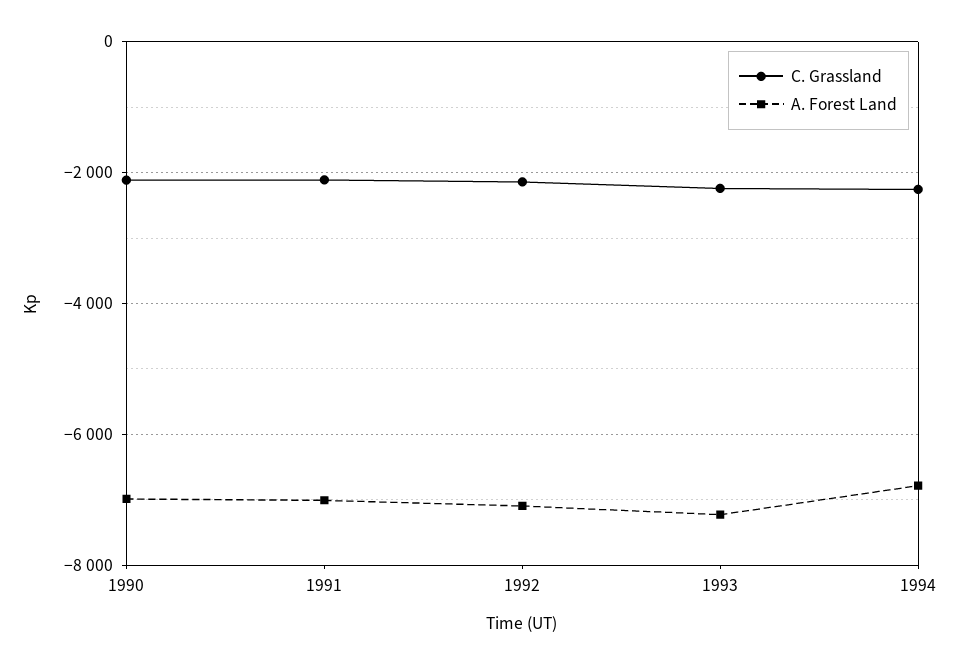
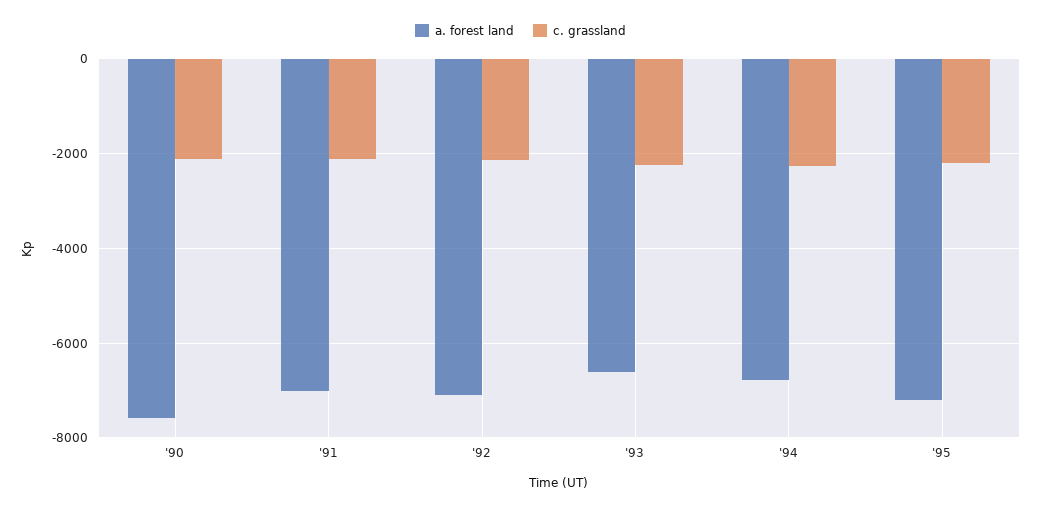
A. Forest Land, 1990: -7000 -> -7600
A. Forest Land, 1993: -7200 -> -6600
A. Forest Land, '95: none -> -7200
C. Grassland, '95: none -> -2200

